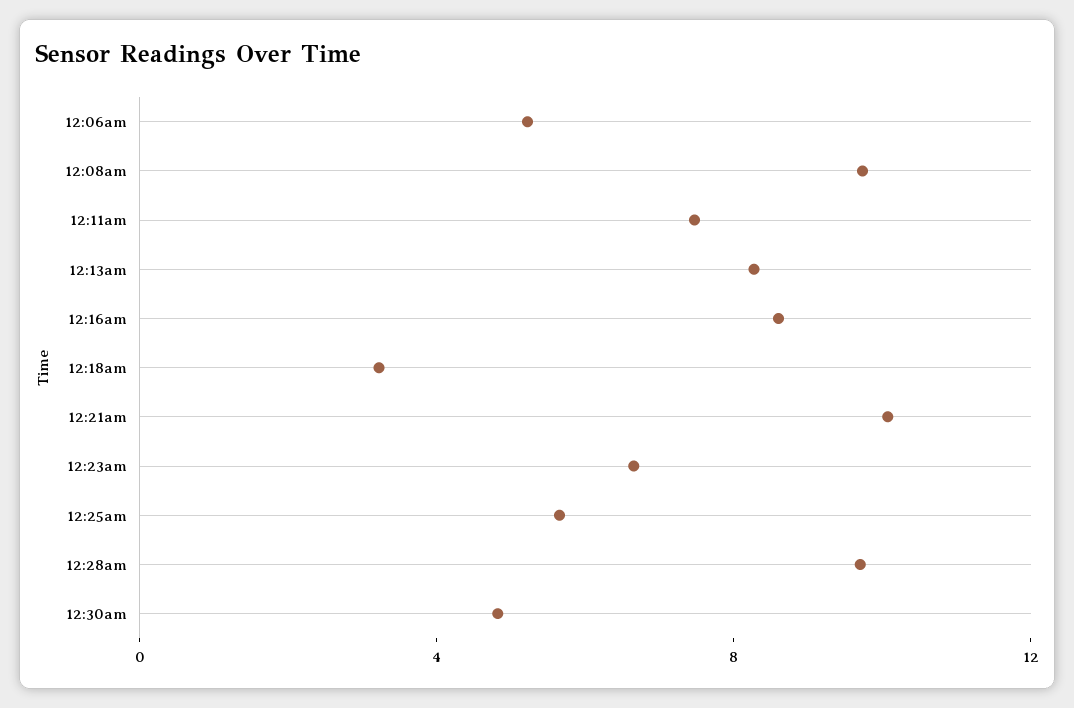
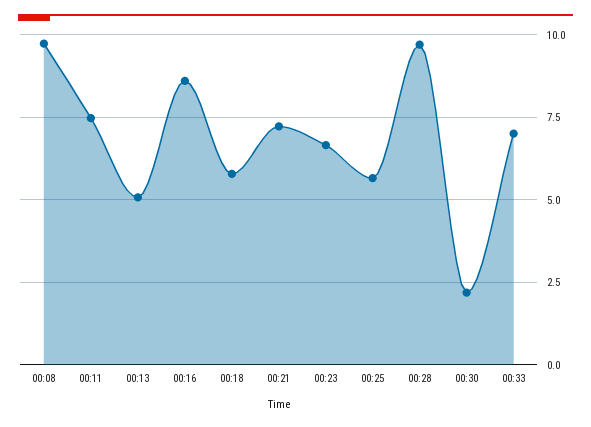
12:06am: 5 -> none
12:13am: 8 -> 5
12:18am: 3 -> 5.75
12:21am: 10 -> 7.25
12:30am: 5 -> 2.25
00:33: none -> 7

